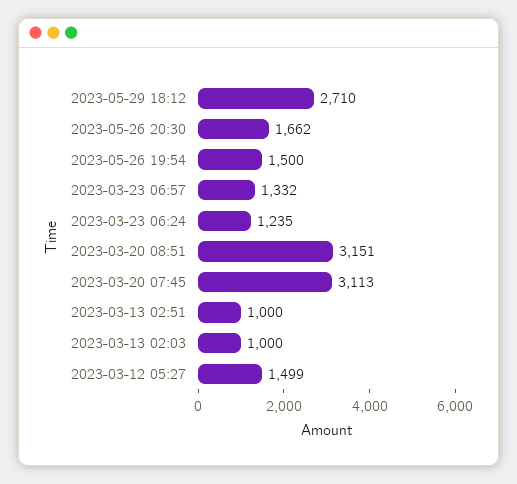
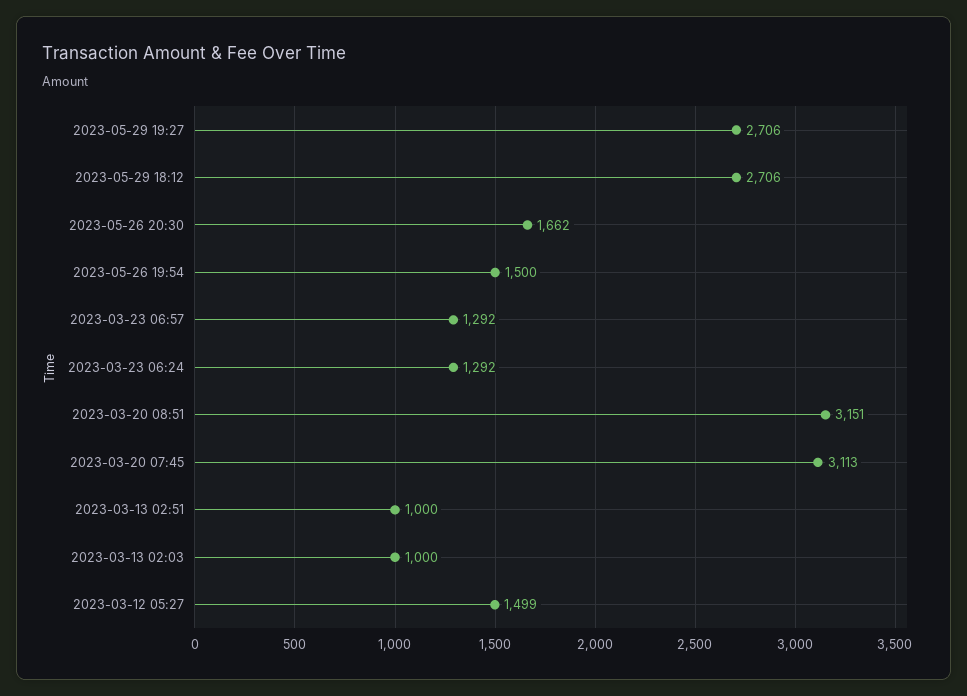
2023-05-29 18:12: 2710 -> 2706
2023-03-23 06:57: 1332 -> 1292
2023-03-23 06:24: 1235 -> 1292
2023-05-29 19:27: none -> 2706

